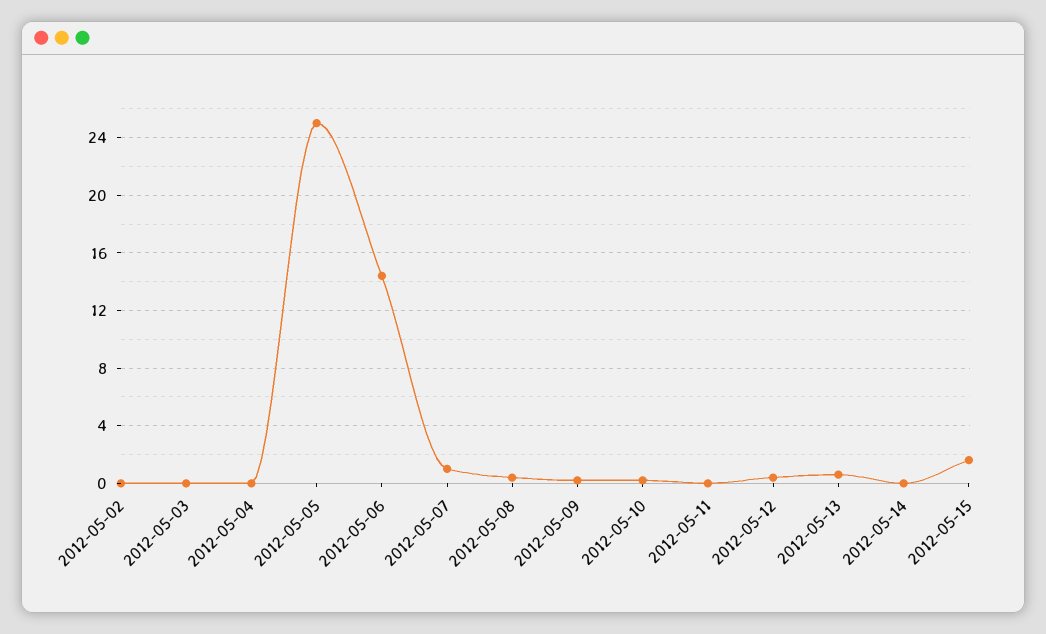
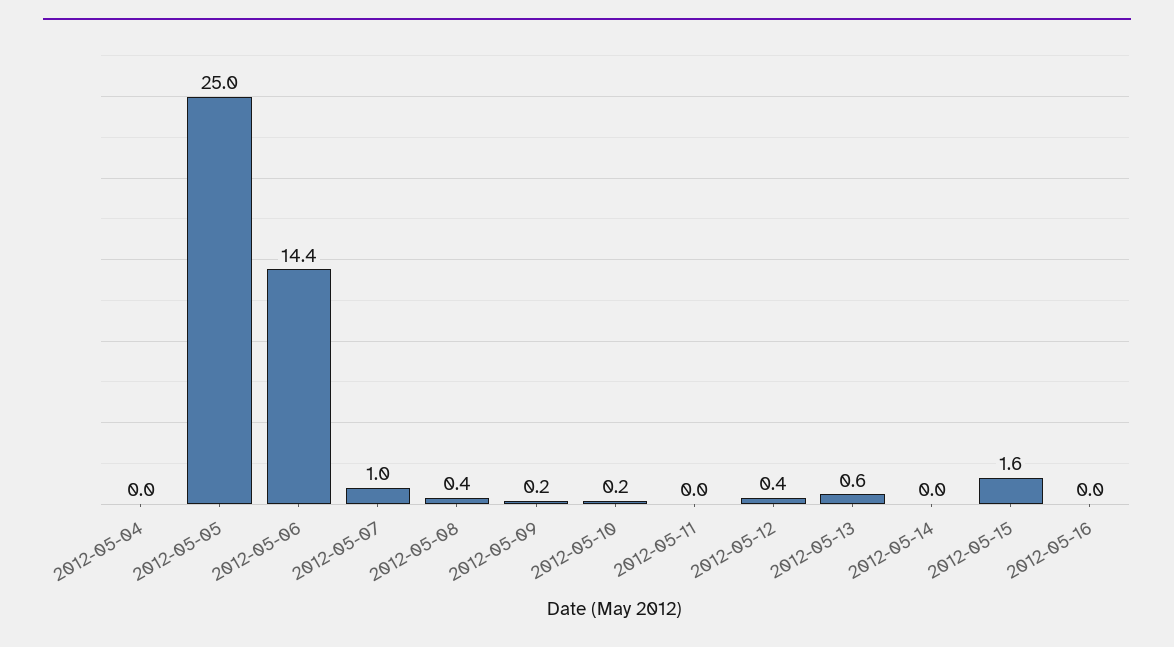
2012-05-02: 0 -> none
2012-05-03: 0 -> none
2012-05-16: none -> 0

